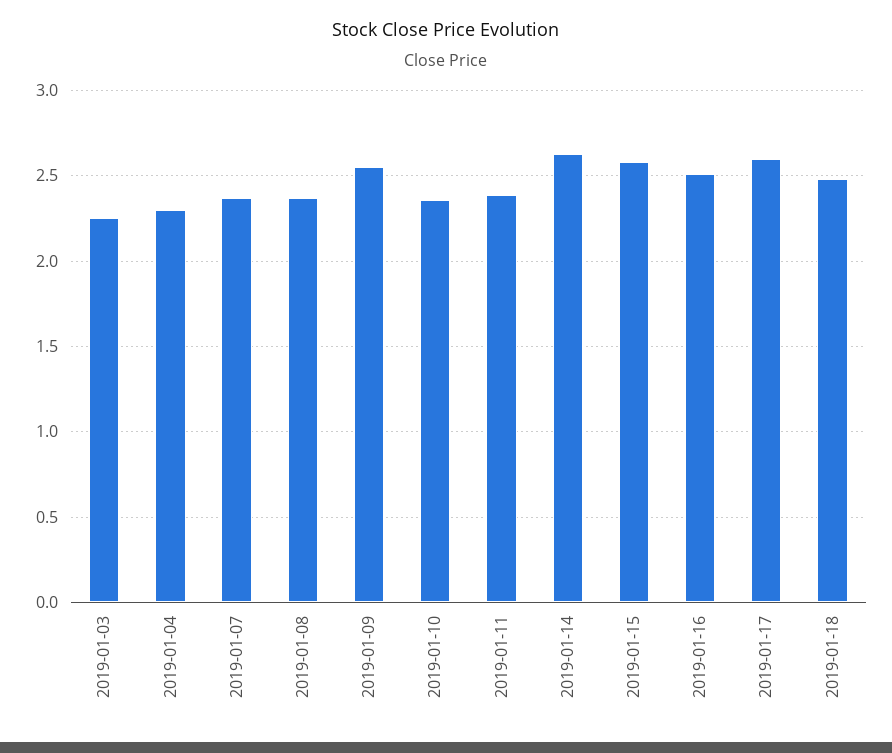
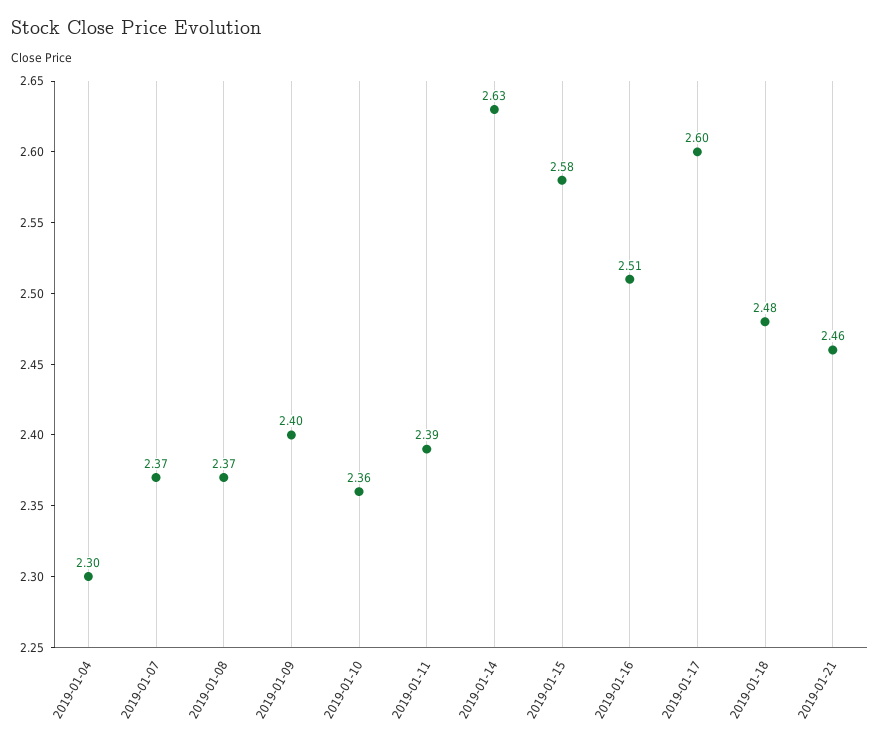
2019-01-03: 2.25 -> none
2019-01-09: 2.55 -> 2.4
2019-01-21: none -> 2.46

